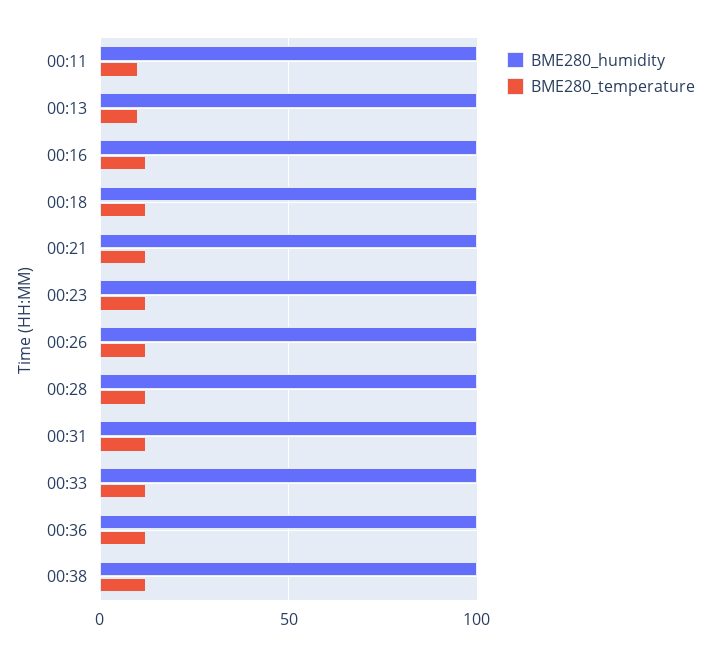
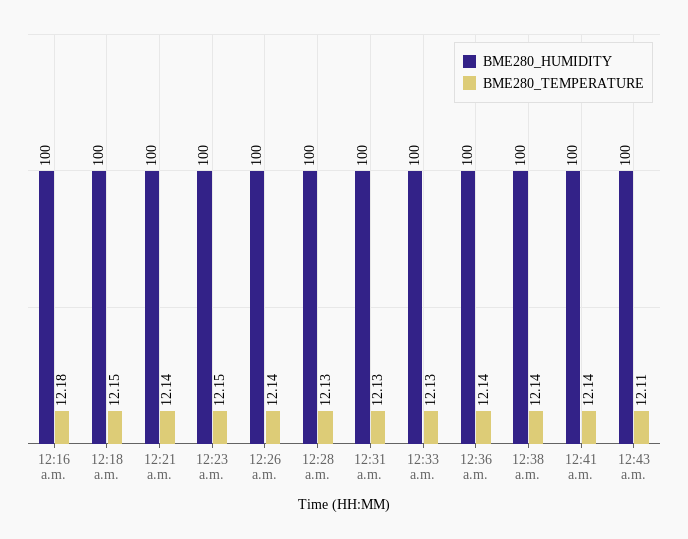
BME280_humidity, 00:11: 100 -> none
BME280_temperature, 00:11: 10 -> none
BME280_humidity, 00:13: 100 -> none
BME280_temperature, 00:13: 10 -> none
BME280_humidity, 12:41 a.m.: none -> 100
BME280_temperature, 12:41 a.m.: none -> 12.14
BME280_humidity, 12:43 a.m.: none -> 100
BME280_temperature, 12:43 a.m.: none -> 12.11

